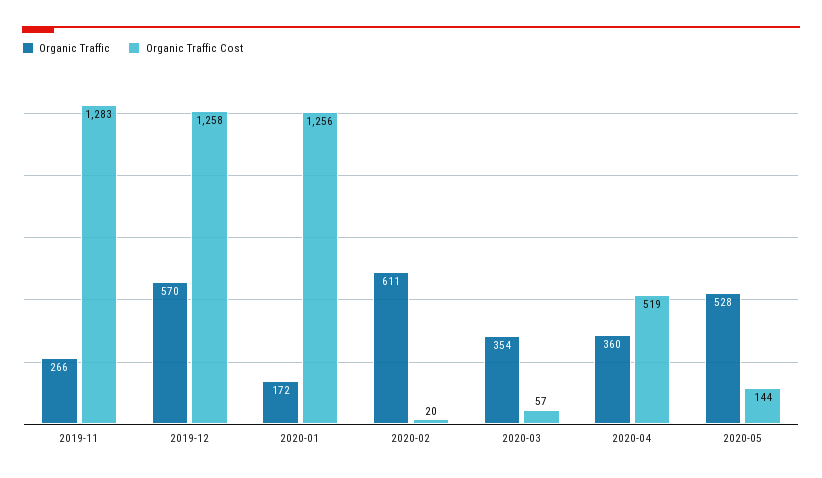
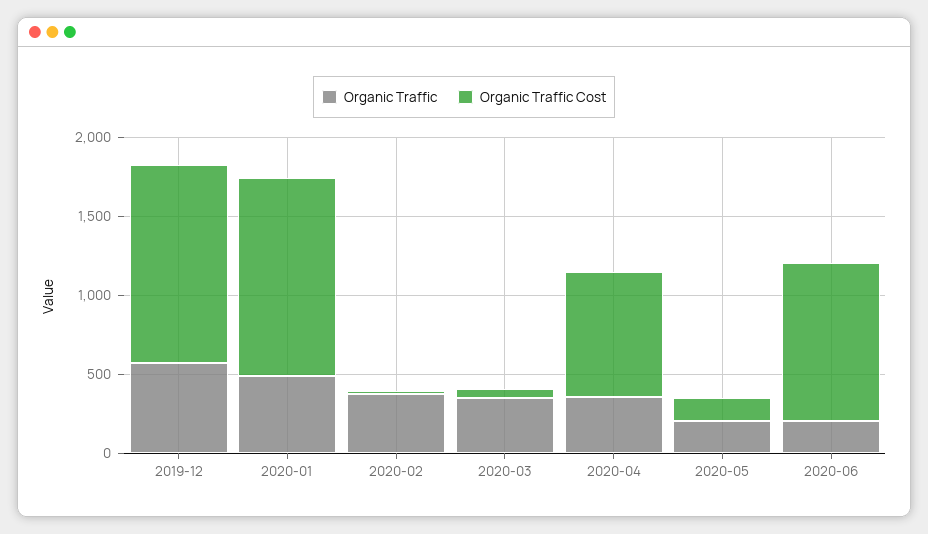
Organic Traffic, 2019-11: 266 -> none
Organic Traffic Cost, 2019-11: 1283 -> none
Organic Traffic, 2020-01: 172 -> 500
Organic Traffic, 2020-02: 611 -> 400
Organic Traffic Cost, 2020-04: 519 -> 800
Organic Traffic, 2020-05: 528 -> 200
Organic Traffic, 2020-06: none -> 200
Organic Traffic Cost, 2020-06: none -> 1000

